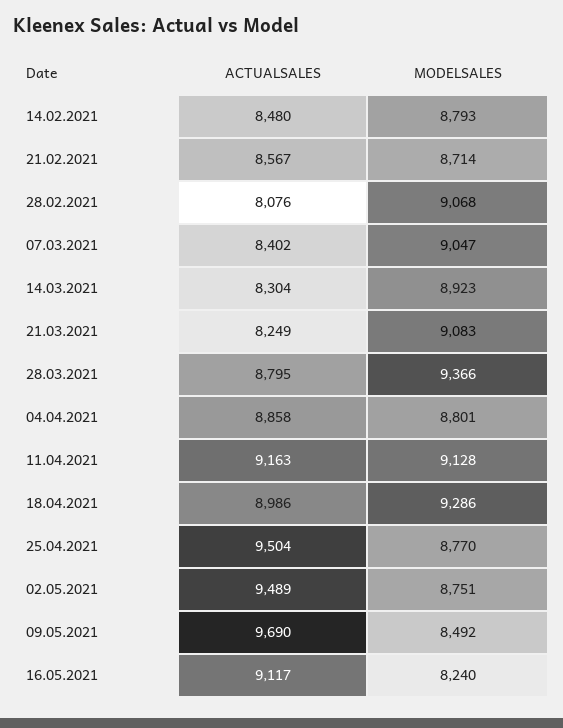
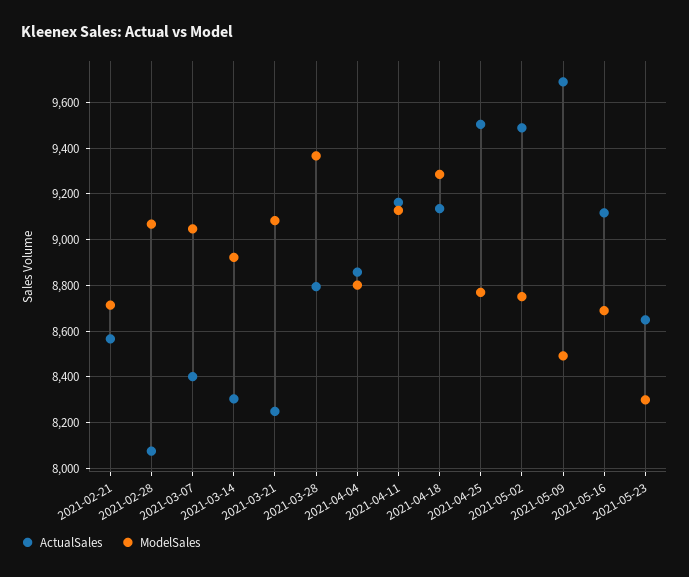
ACTUALSALES, 14.02.2021: 8480 -> none
MODELSALES, 14.02.2021: 8793 -> none
ACTUALSALES, 18.04.2021: 8986 -> 9150
MODELSALES, 16.05.2021: 8240 -> 8700
ACTUALSALES, 2021-05-23: none -> 8650
MODELSALES, 2021-05-23: none -> 8300

